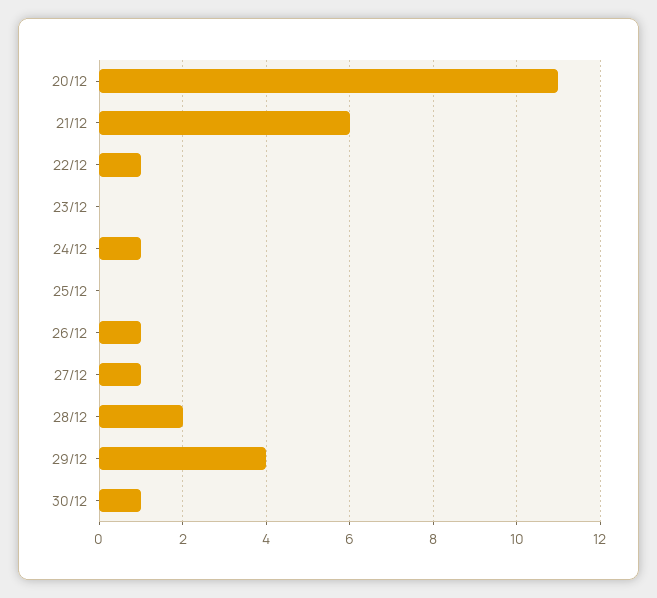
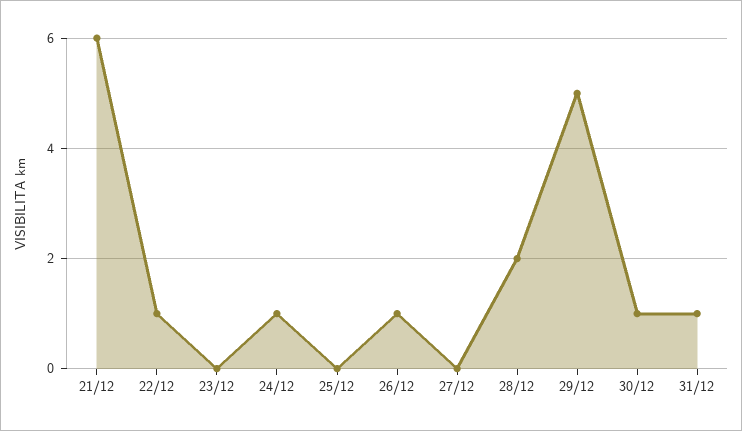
20/12: 11 -> none
27/12: 1 -> 0
29/12: 4 -> 5
31/12: none -> 1

